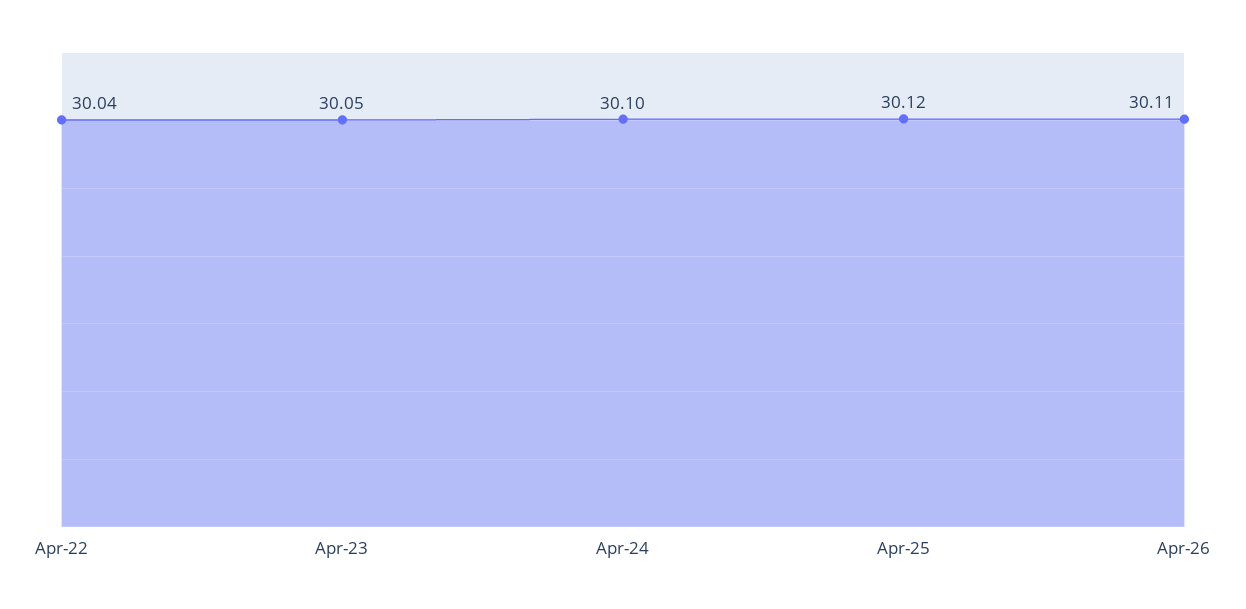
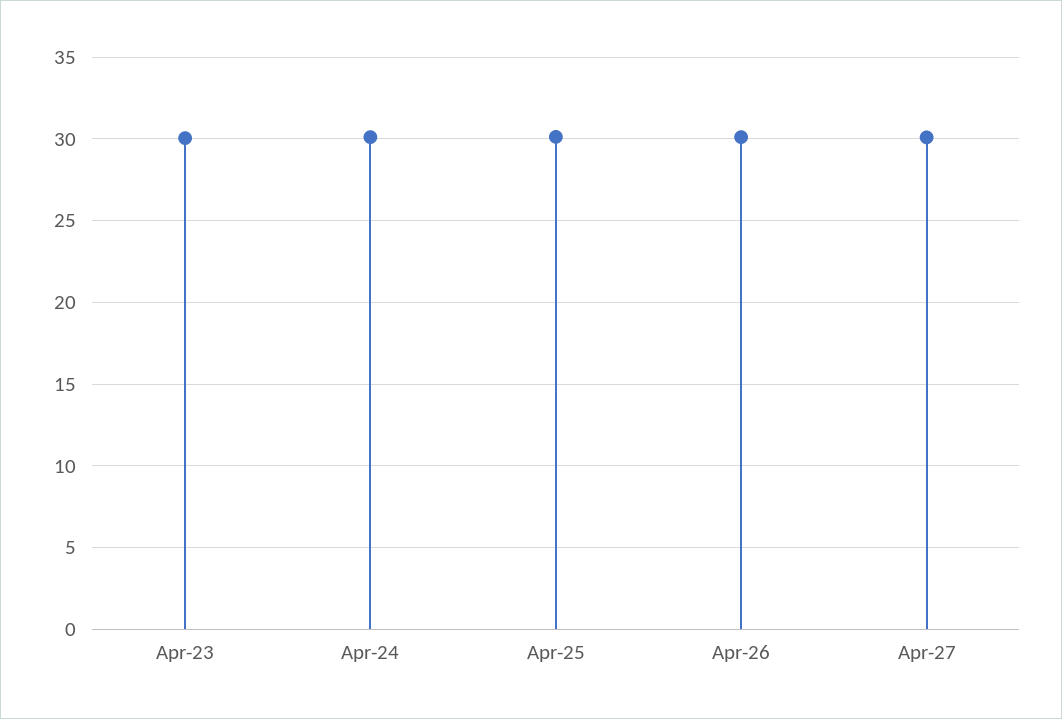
Apr-22: 30.04 -> none
Apr-27: none -> 30

